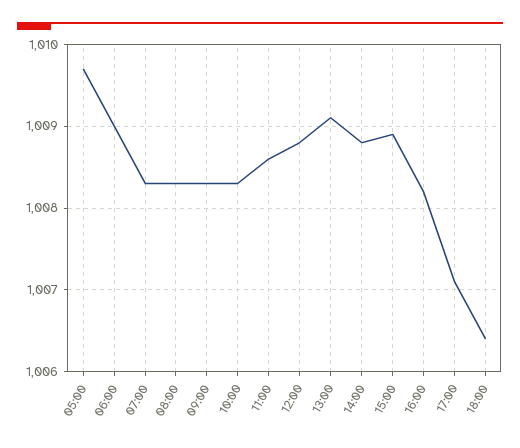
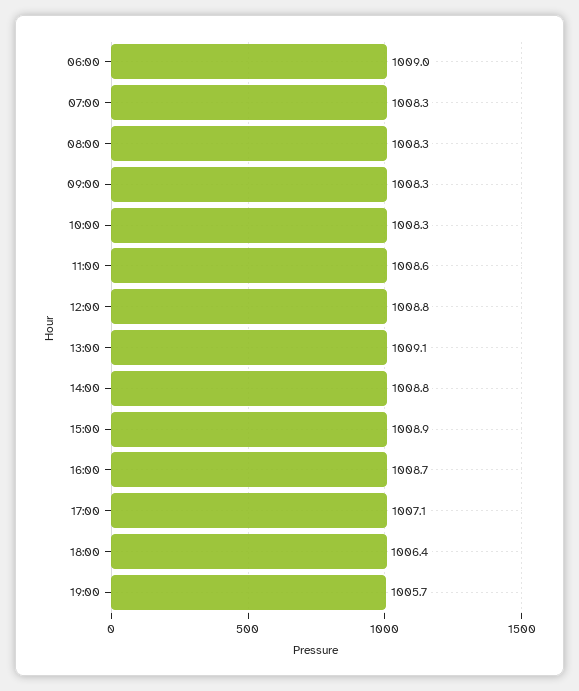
05:00: 1009.7 -> none
16:00: 1008.2 -> 1008.7
19:00: none -> 1005.7

